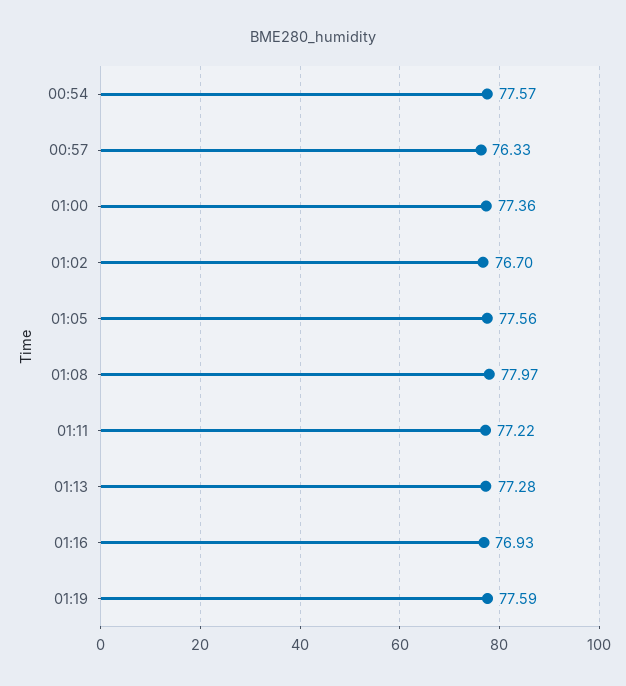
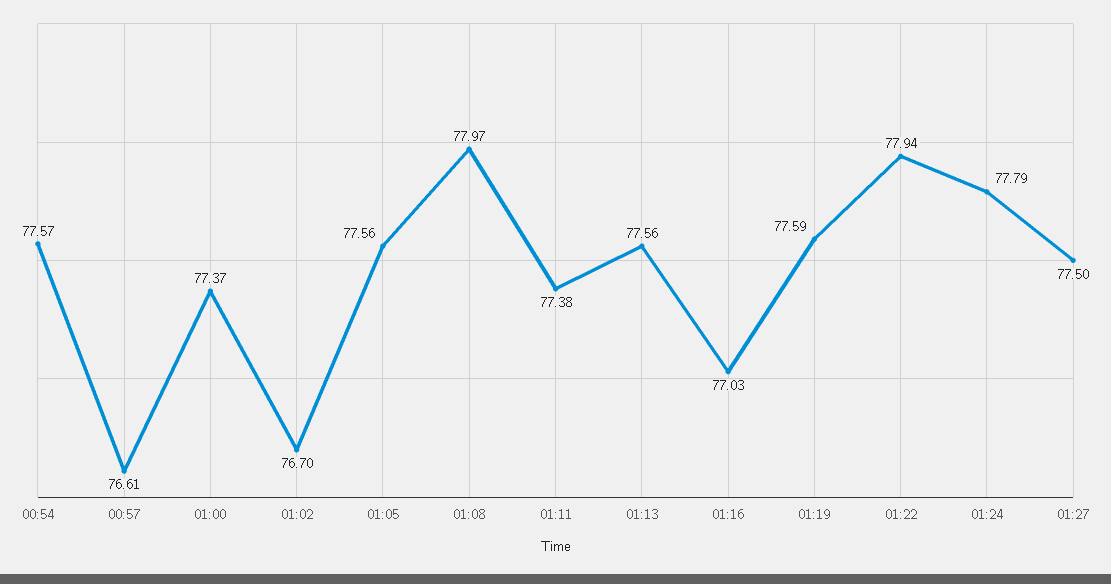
00:57: 76.33 -> 76.61
01:00: 77.36 -> 77.37
01:11: 77.22 -> 77.38
01:13: 77.28 -> 77.56
01:16: 76.93 -> 77.03
01:22: none -> 77.94
01:24: none -> 77.79
01:27: none -> 77.5

